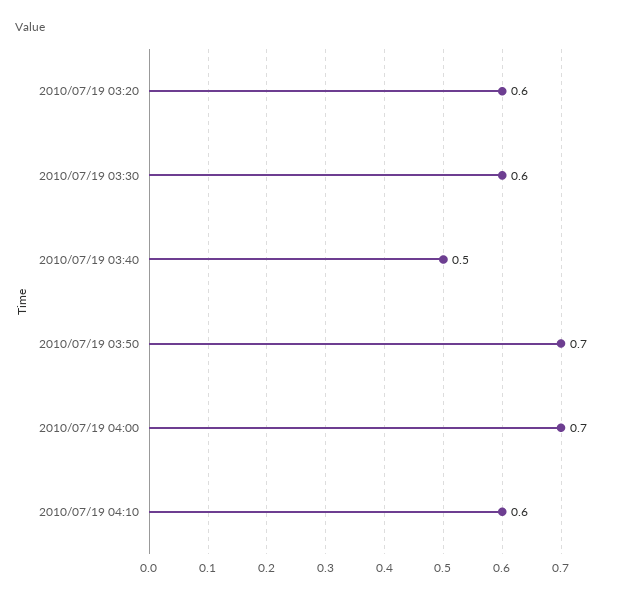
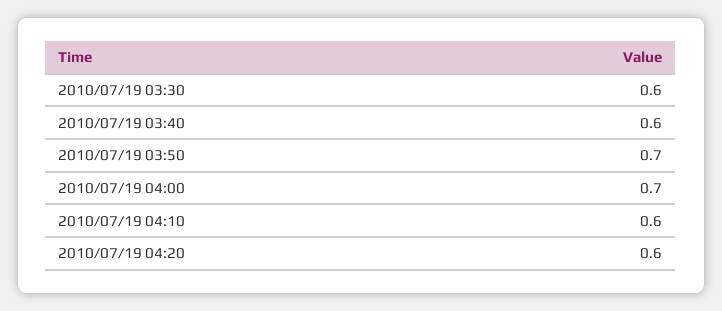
2010/07/19 03:20: 0.6 -> none
2010/07/19 03:40: 0.5 -> 0.6
2010/07/19 04:20: none -> 0.6

